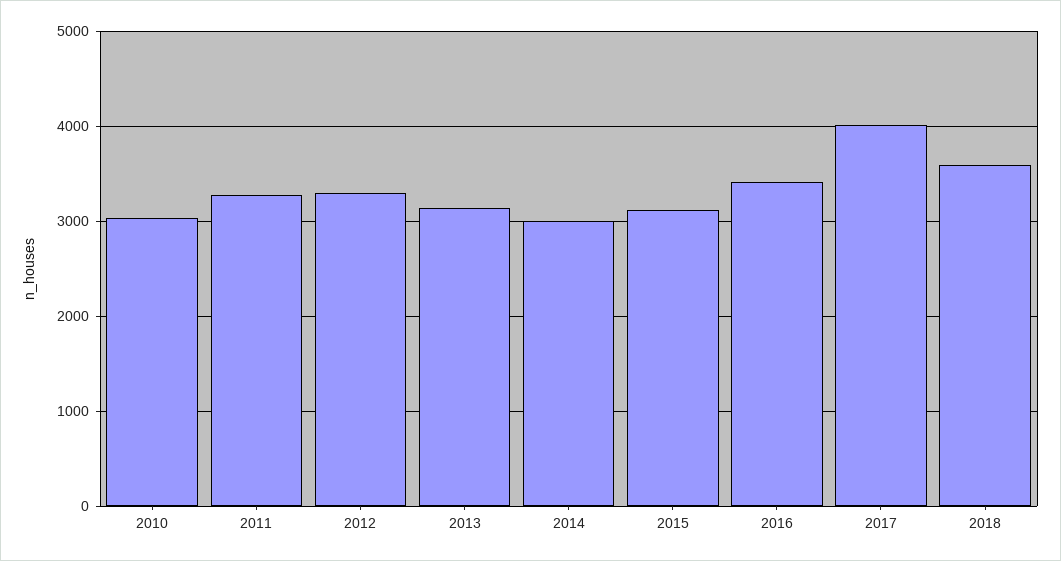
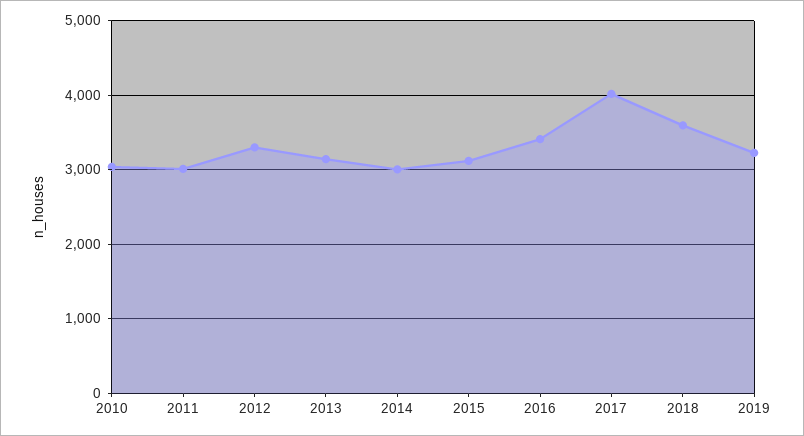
2011: 3300 -> 3000
2019: none -> 3200

